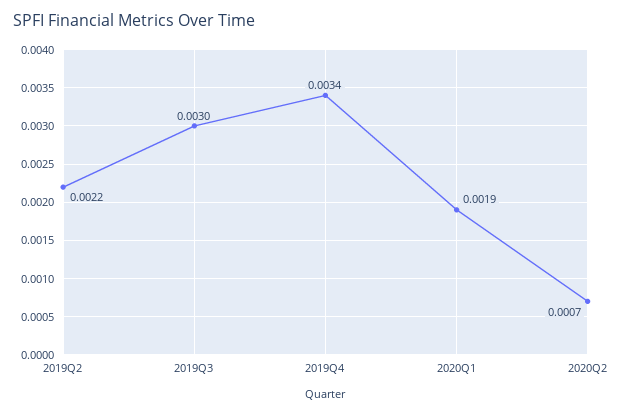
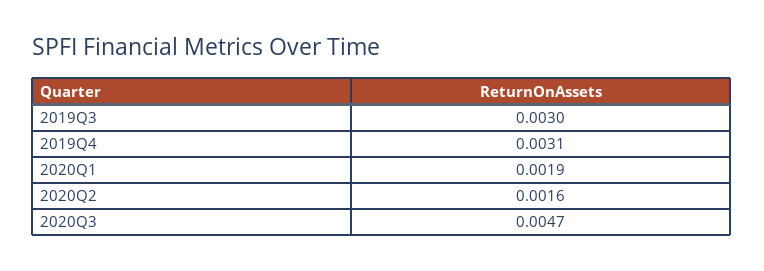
2019Q2: 0.0022 -> none
2019Q4: 0.0034 -> 0.0031
2020Q2: 0.0007 -> 0.0016
2020Q3: none -> 0.0047

